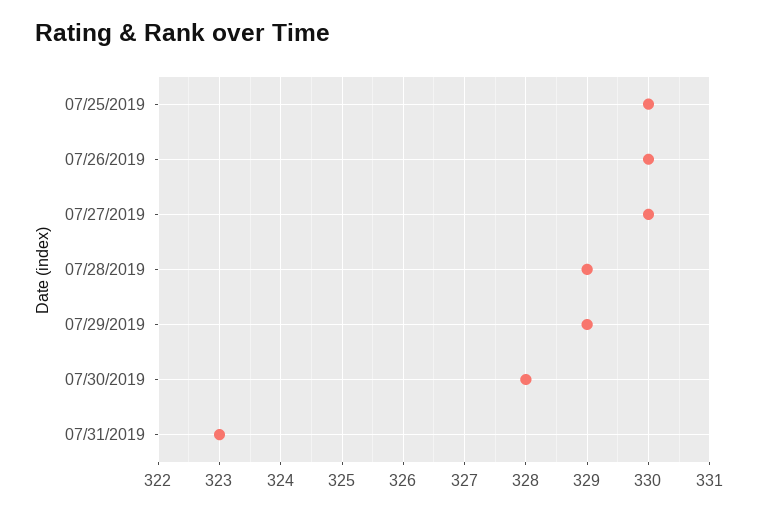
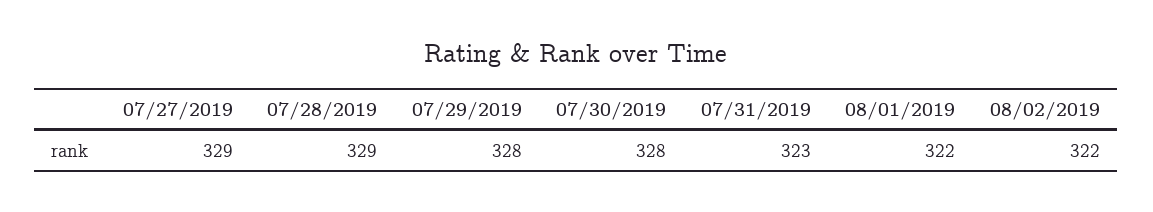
07/25/2019: 330 -> none
07/26/2019: 330 -> none
07/27/2019: 330 -> 329
07/29/2019: 329 -> 328
08/01/2019: none -> 322
08/02/2019: none -> 322

